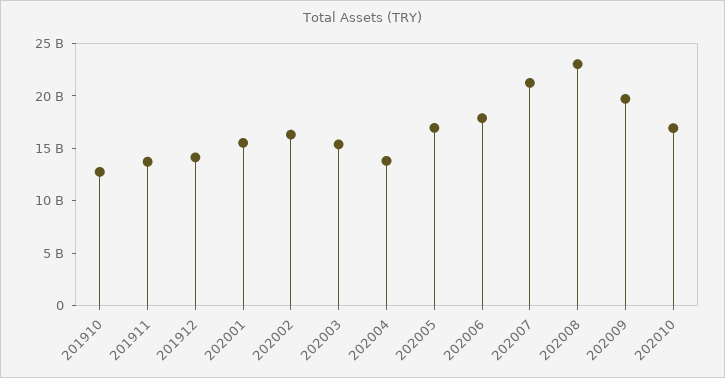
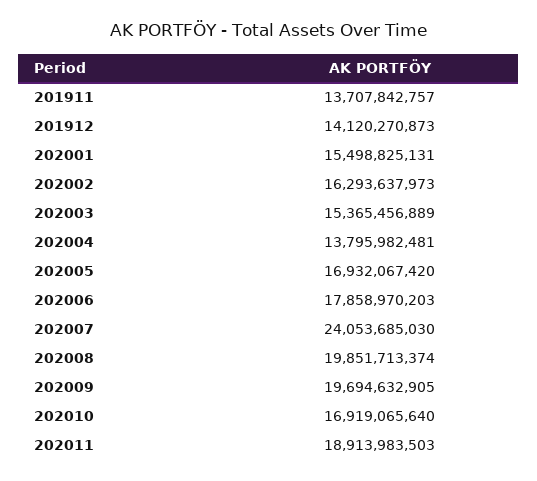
201910: 13000000000 -> none
202007: 21000000000 -> 24053685030
202008: 23000000000 -> 19851713374
202011: none -> 18913983503

